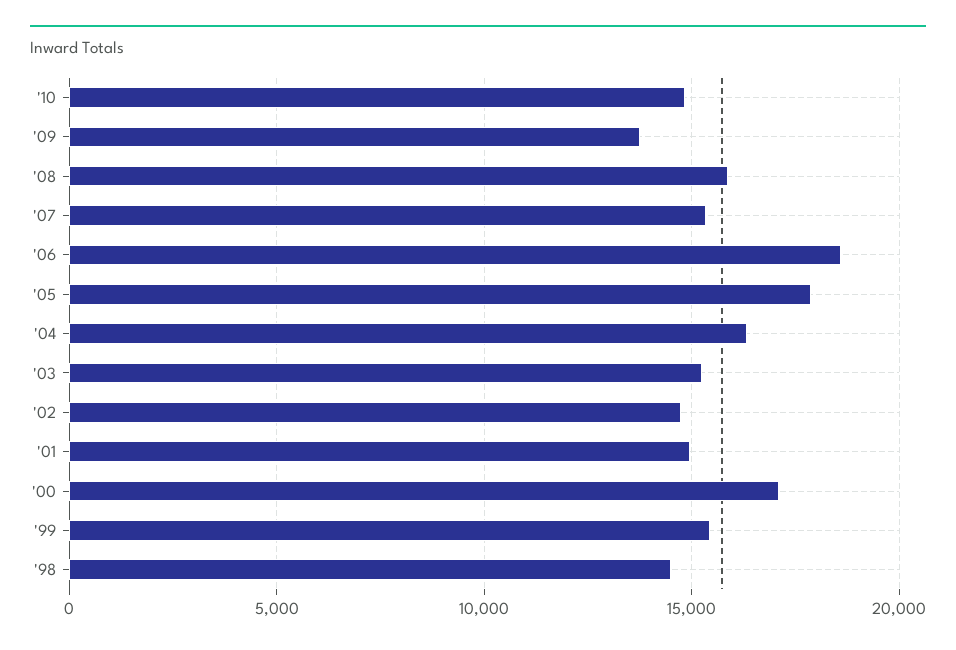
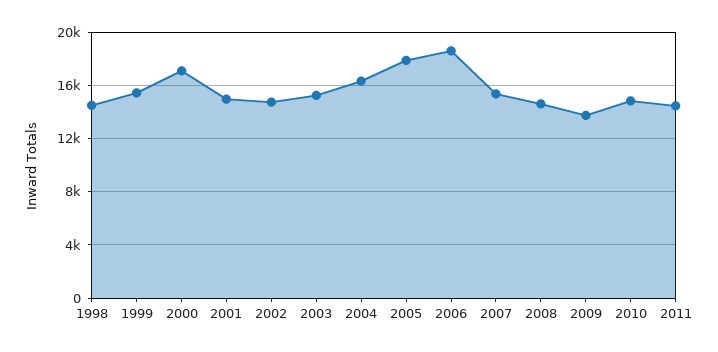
'08: 16000 -> 14500
2011: none -> 14500

